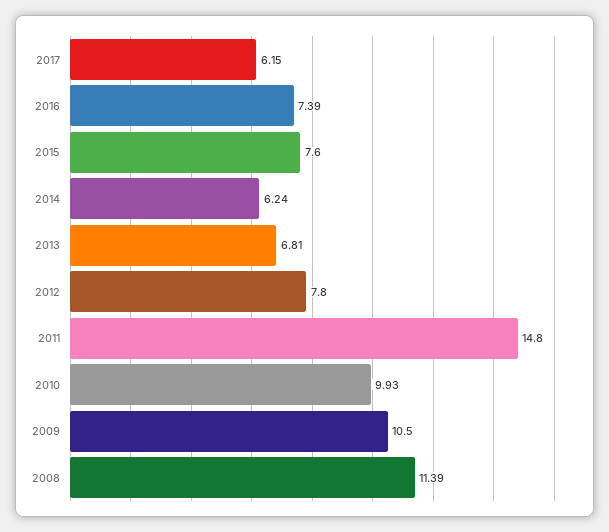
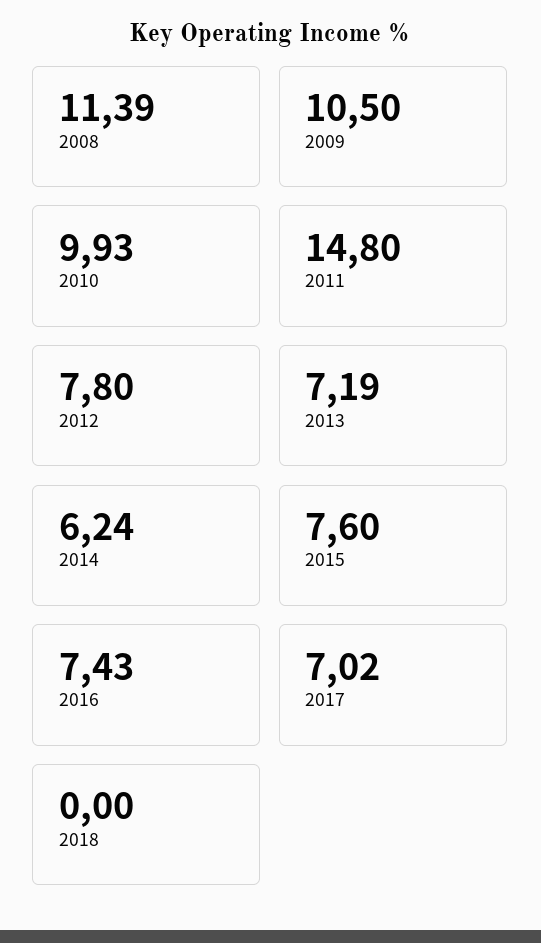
2017: 6.15 -> 7.02
2016: 7.39 -> 7.43
2013: 6.81 -> 7.19
2018: none -> 0

